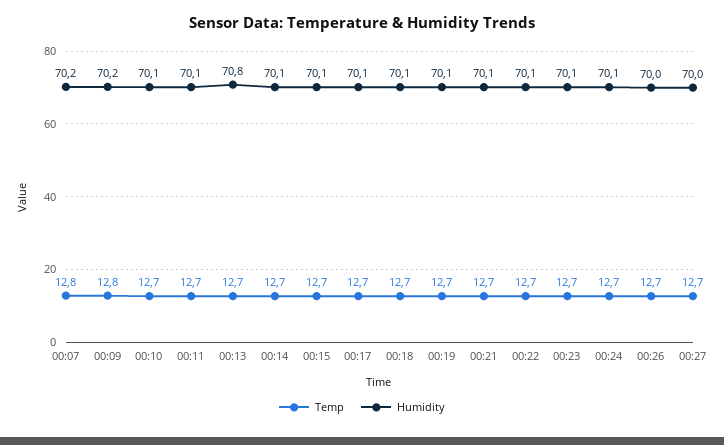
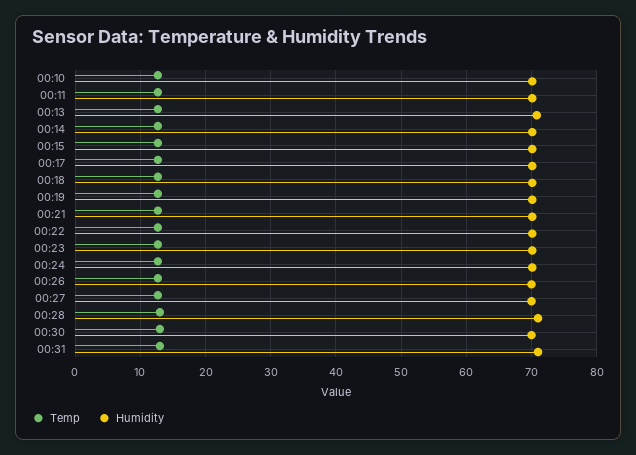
Temp, 00:07: 12.8 -> none
Humidity, 00:07: 70.2 -> none
Temp, 00:09: 12.8 -> none
Humidity, 00:09: 70.2 -> none
Temp, 00:28: none -> 13
Humidity, 00:28: none -> 71
Temp, 00:30: none -> 13
Humidity, 00:30: none -> 70
Temp, 00:31: none -> 13
Humidity, 00:31: none -> 71

